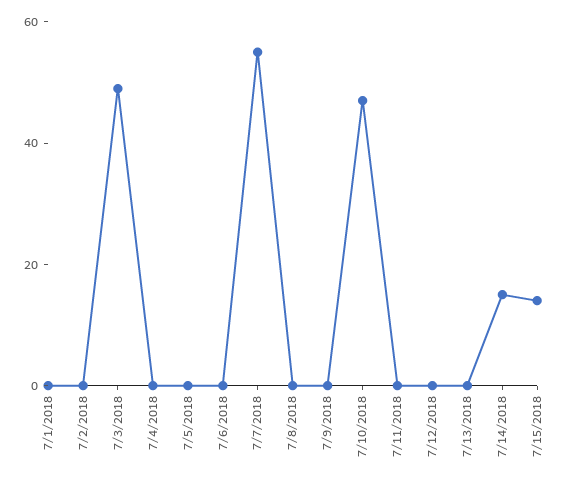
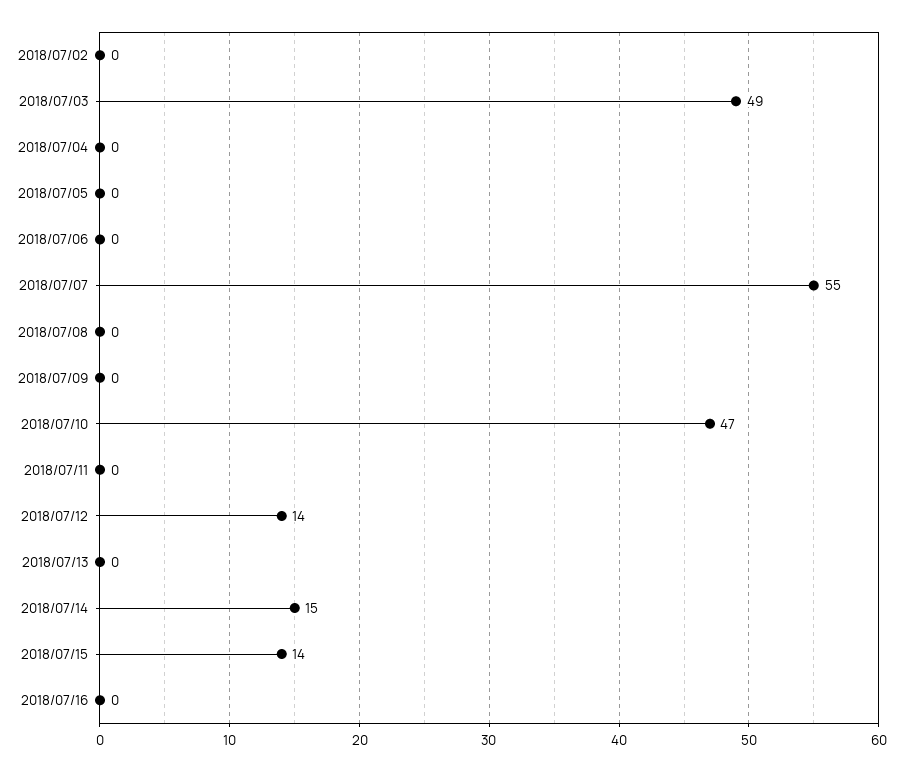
7/1/2018: 0 -> none
7/12/2018: 0 -> 14
2018/07/16: none -> 0

